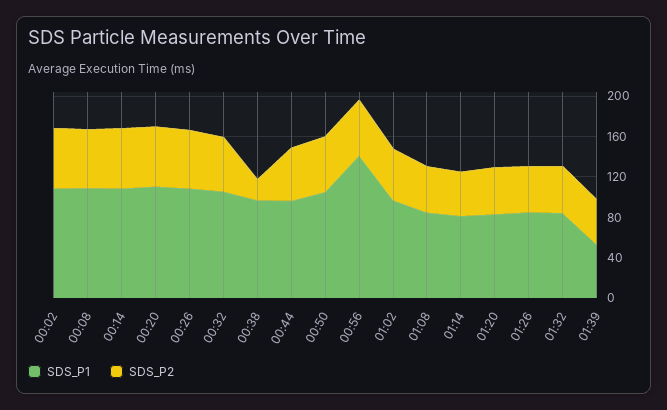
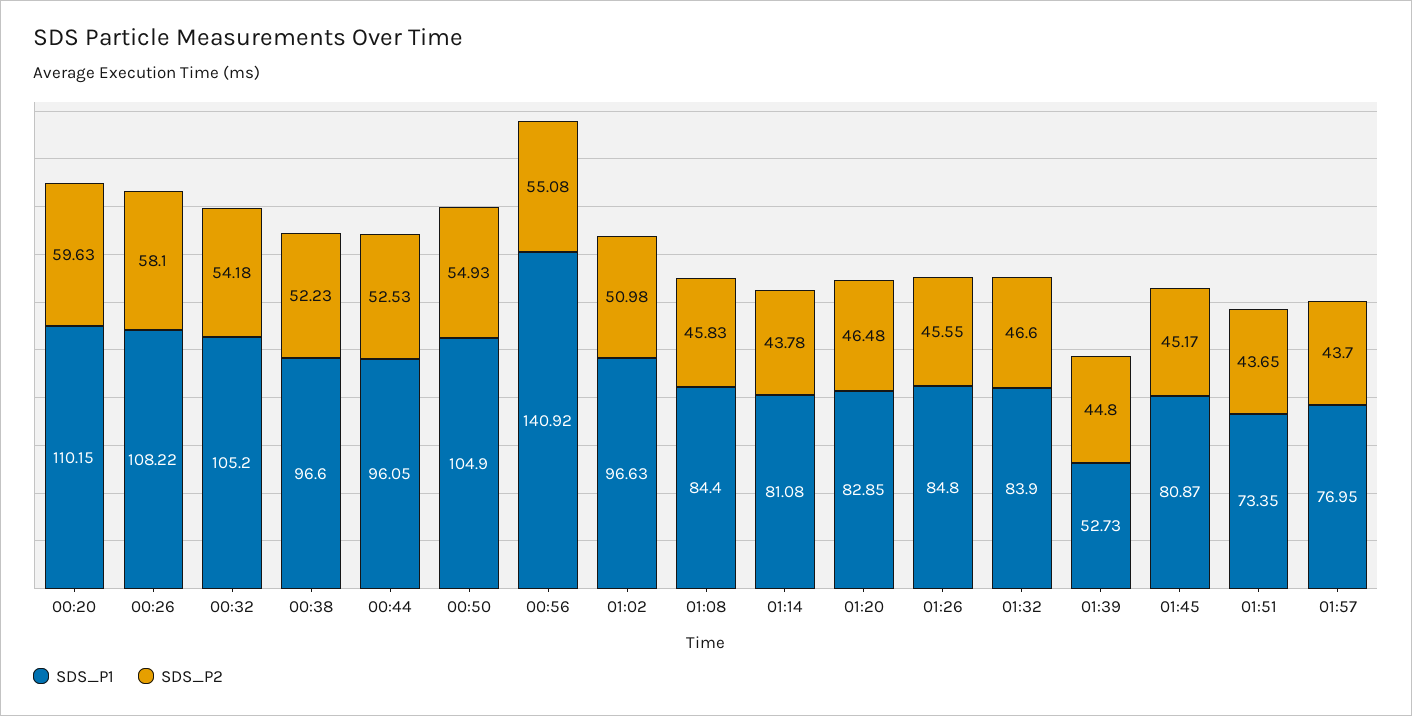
SDS_P1, 00:02: 110 -> none
SDS_P2, 00:02: 60 -> none
SDS_P1, 00:08: 110 -> none
SDS_P2, 00:08: 60 -> none
SDS_P1, 00:14: 110 -> none
SDS_P2, 00:14: 60 -> none
SDS_P2, 00:38: 20 -> 52.23
SDS_P1, 01:45: none -> 80.87
SDS_P2, 01:45: none -> 45.17
SDS_P1, 01:51: none -> 73.35
SDS_P2, 01:51: none -> 43.65
SDS_P1, 01:57: none -> 76.95
SDS_P2, 01:57: none -> 43.7

